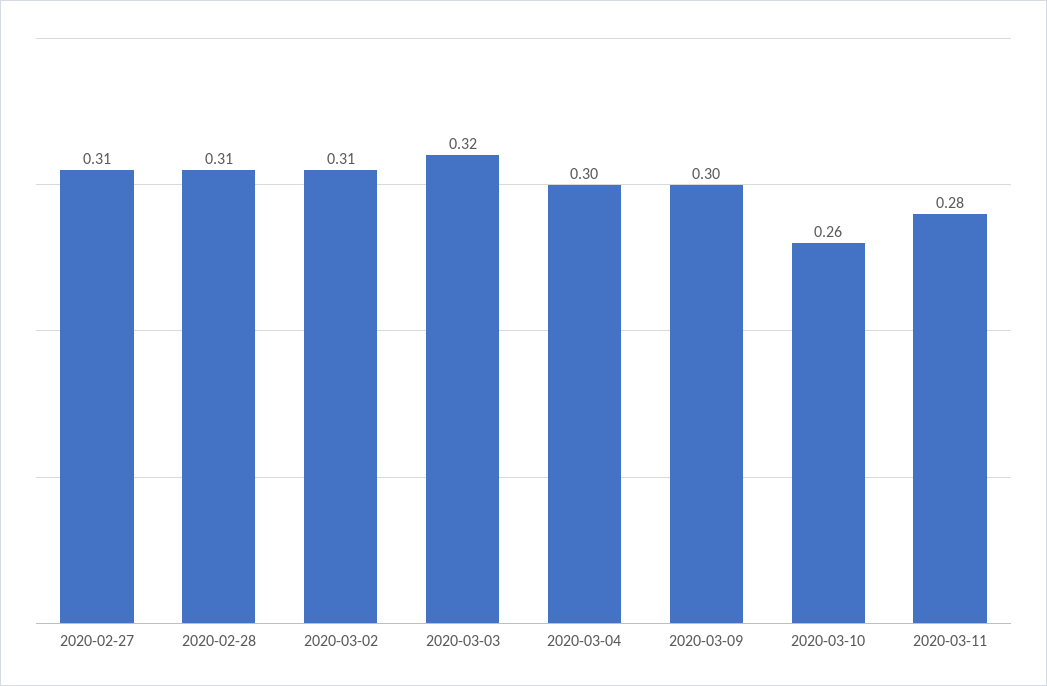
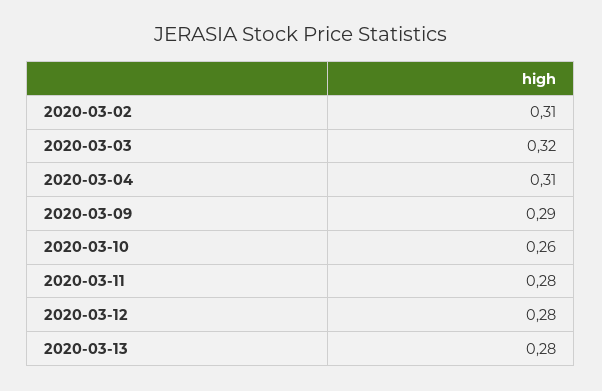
2020-02-27: 0.31 -> none
2020-02-28: 0.31 -> none
2020-03-04: 0.3 -> 0.31
2020-03-09: 0.3 -> 0.29
2020-03-12: none -> 0.28
2020-03-13: none -> 0.28

